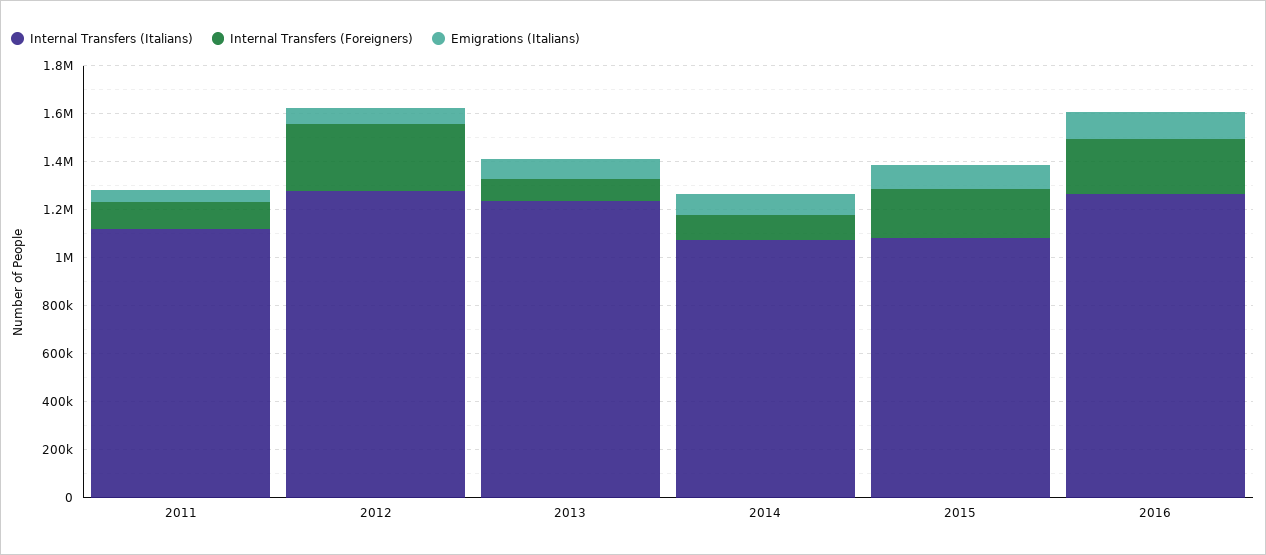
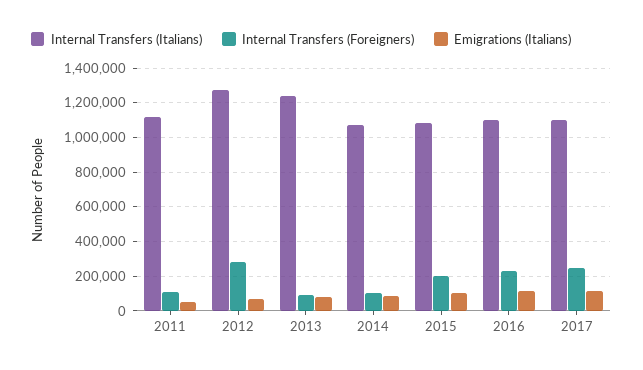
Internal Transfers (Italians), 2016: 1250000 -> 1100000
Internal Transfers (Italians), 2017: none -> 1100000
Internal Transfers (Foreigners), 2017: none -> 250000
Emigrations (Italians), 2017: none -> 100000

